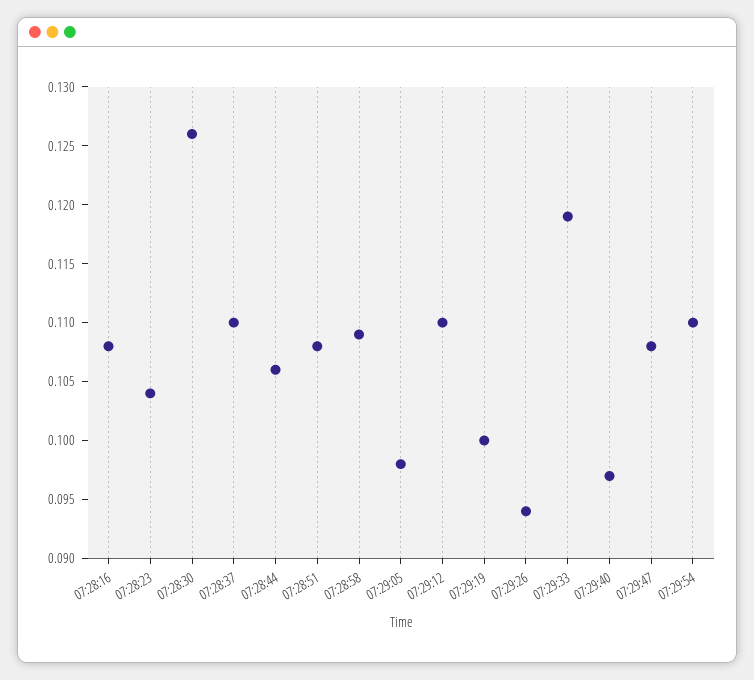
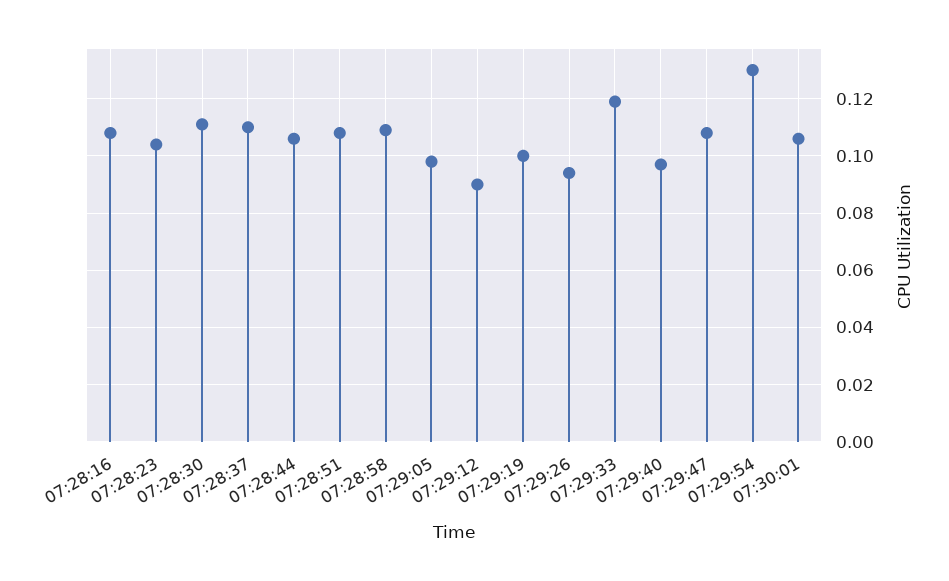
07:28:30: 0.126 -> 0.11
07:29:12: 0.11 -> 0.09
07:29:54: 0.11 -> 0.13
07:30:01: none -> 0.105

